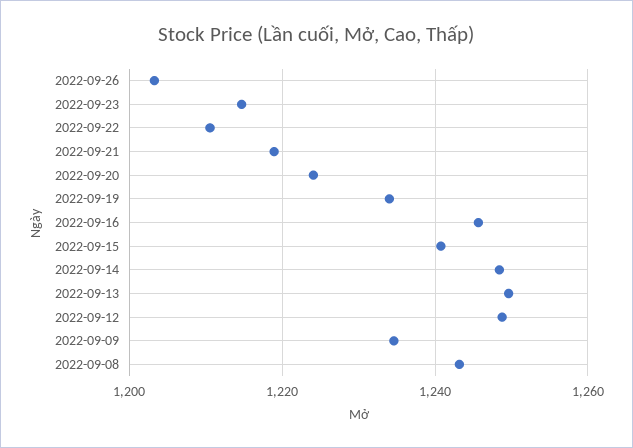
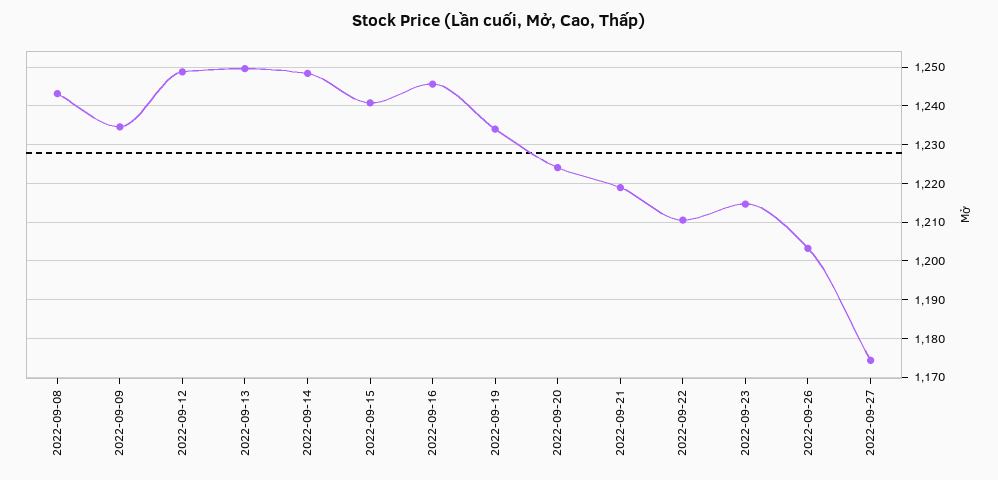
2022-09-27: none -> 1174

